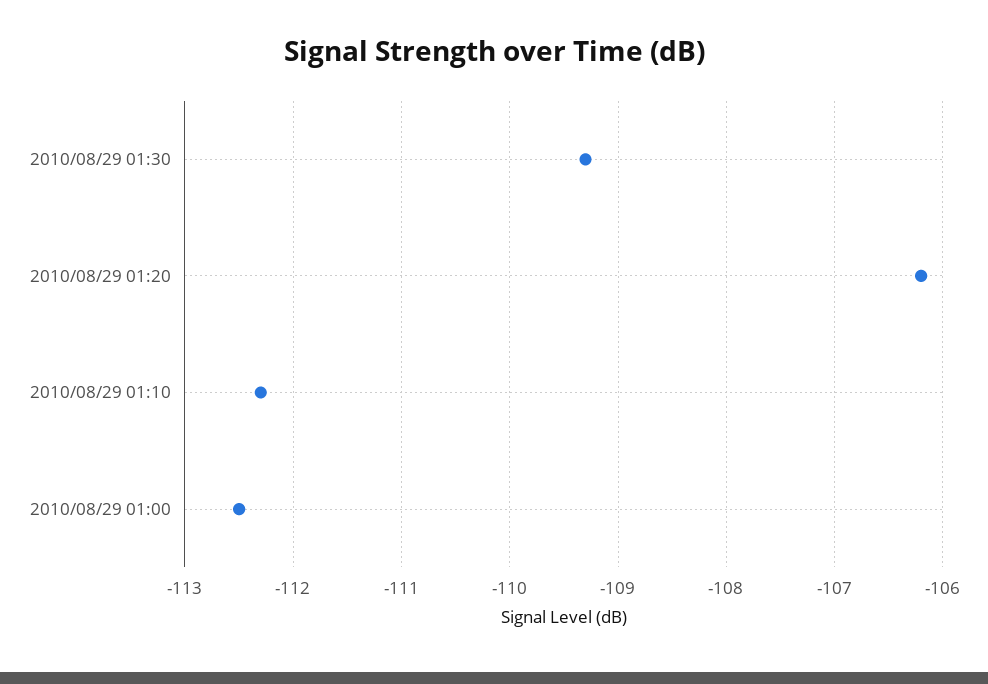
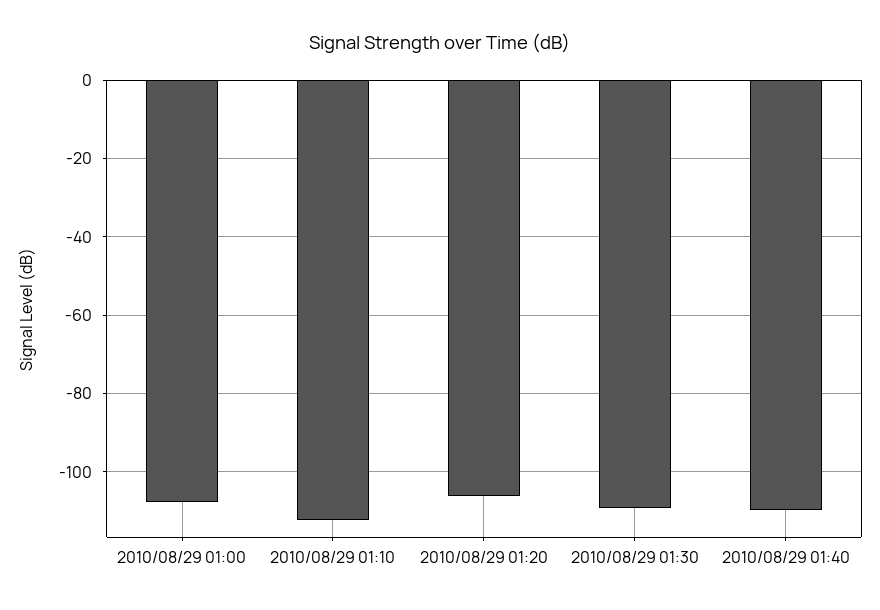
2010/08/29 01:00: -112.5 -> -108
2010/08/29 01:40: none -> -110

